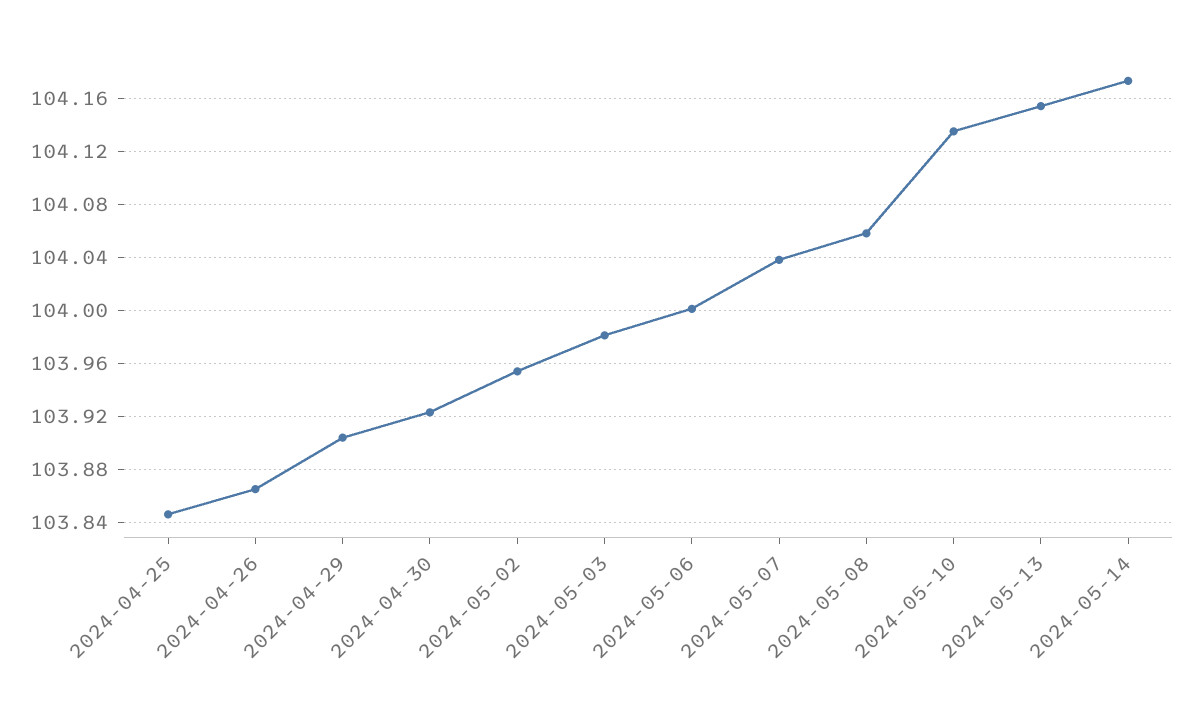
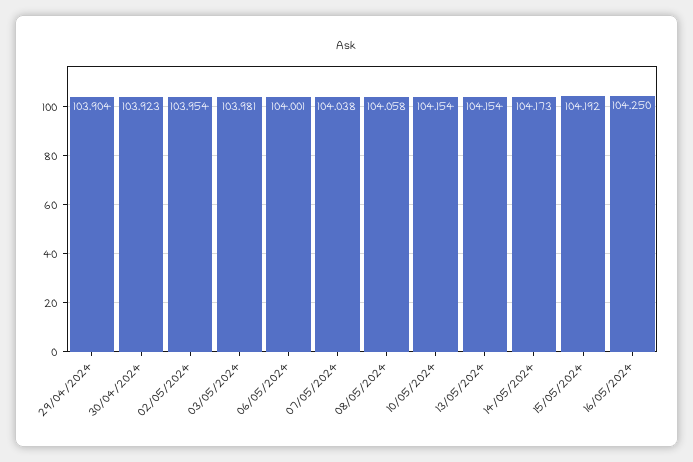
2024-04-25: 103.845 -> none
2024-04-26: 103.865 -> none
2024-05-10: 104.135 -> 104.154
15/05/2024: none -> 104.192
16/05/2024: none -> 104.25

